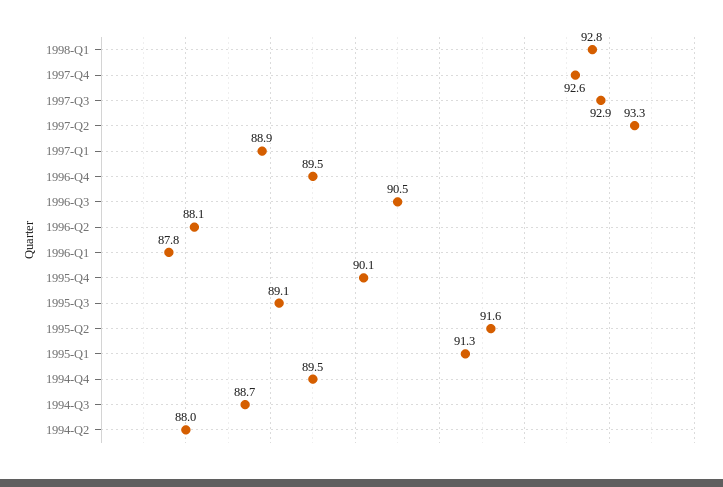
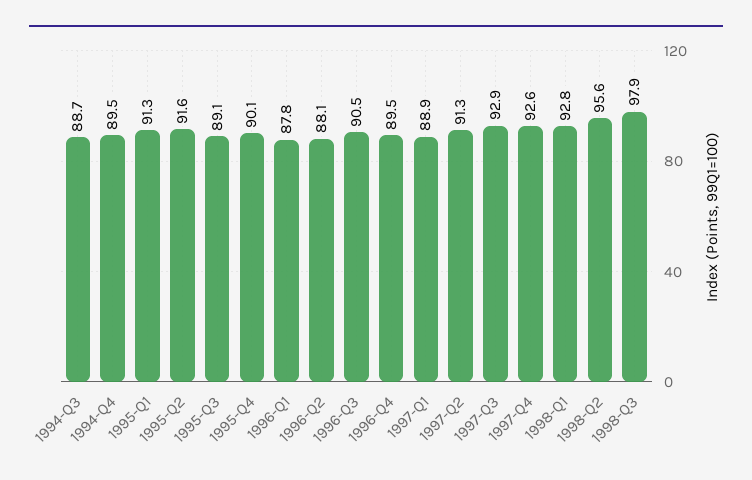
1997-Q2: 93.3 -> 91.3
1994-Q2: 88 -> none
1998-Q2: none -> 95.6
1998-Q3: none -> 97.9

